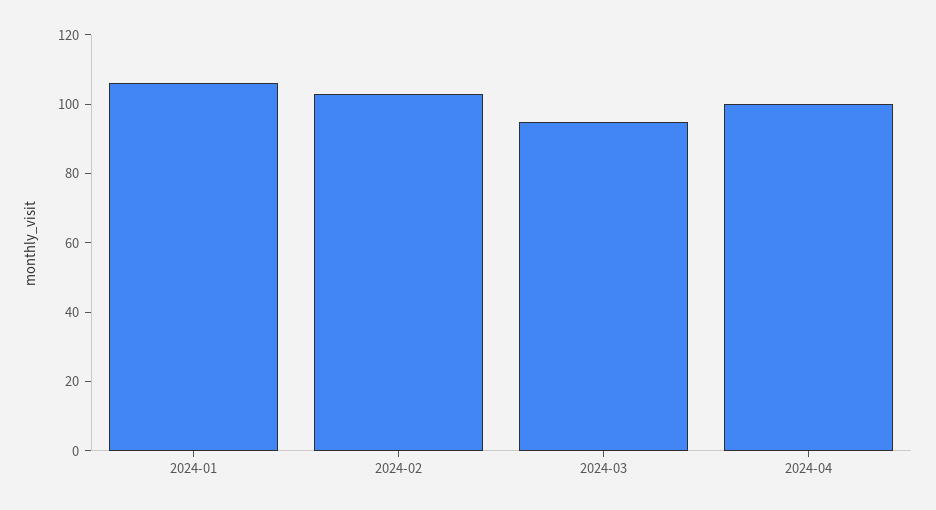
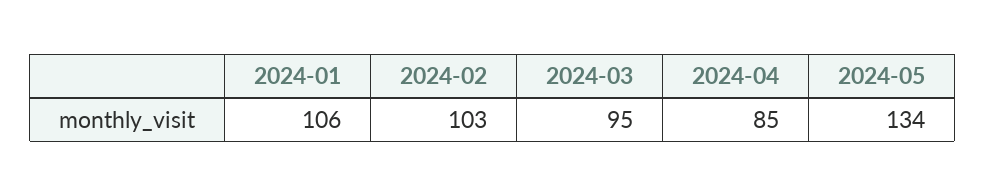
2024-04: 100 -> 85
2024-05: none -> 134

